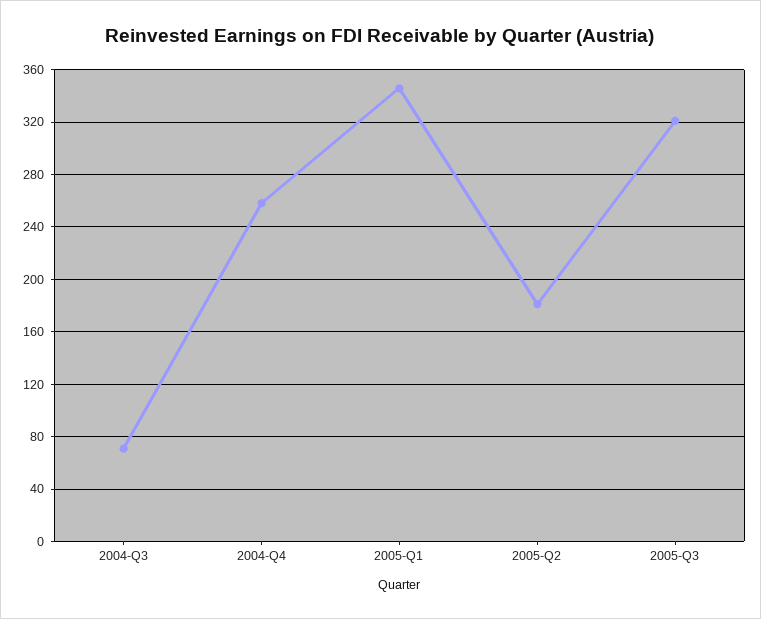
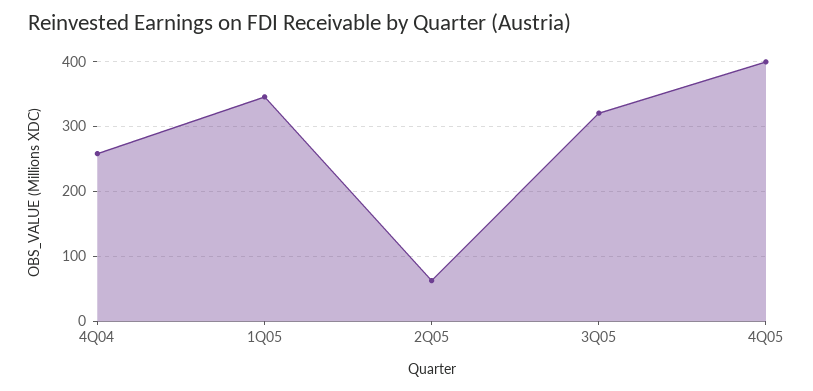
2004-Q3: 70 -> none
2005-Q2: 180 -> 60
4Q05: none -> 400

